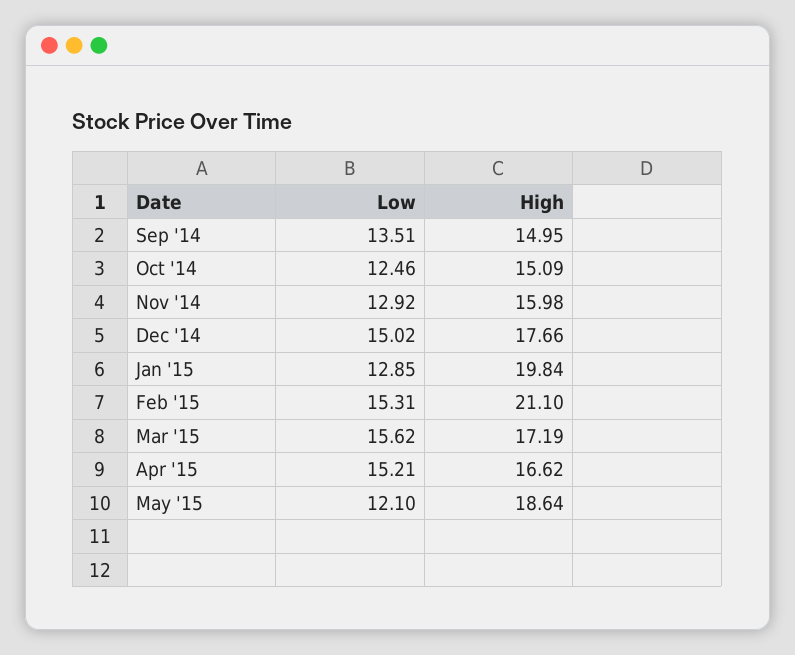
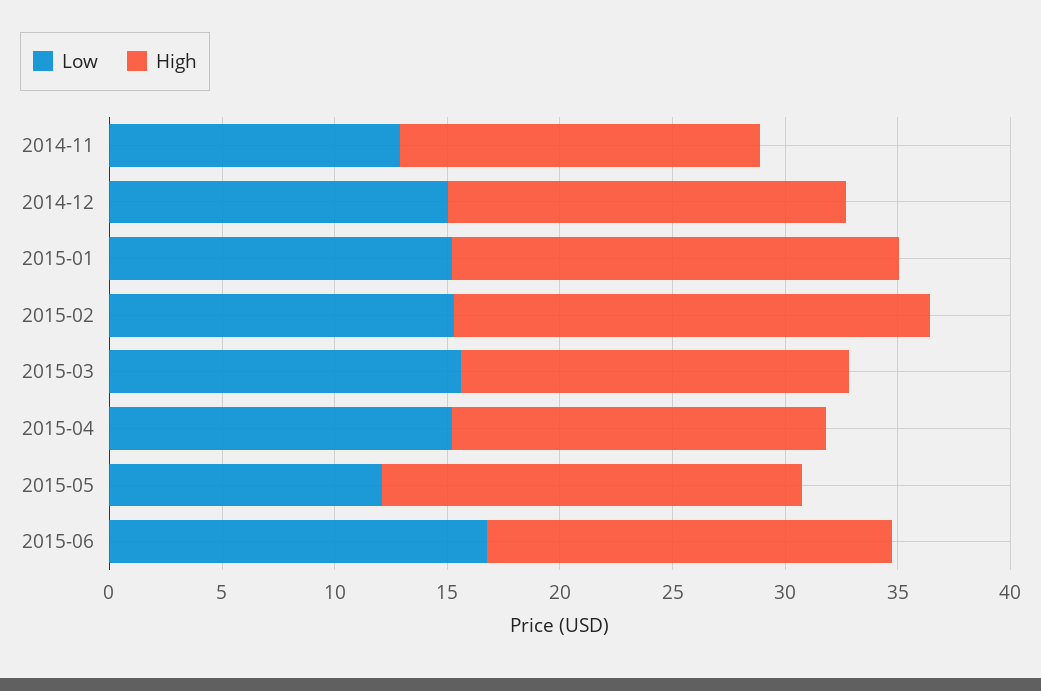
Low, Sep '14: 13.51 -> none
High, Sep '14: 14.95 -> none
Low, Oct '14: 12.46 -> none
High, Oct '14: 15.09 -> none
Low, Jan '15: 12.85 -> 15
Low, 2015-06: none -> 17
High, 2015-06: none -> 18

